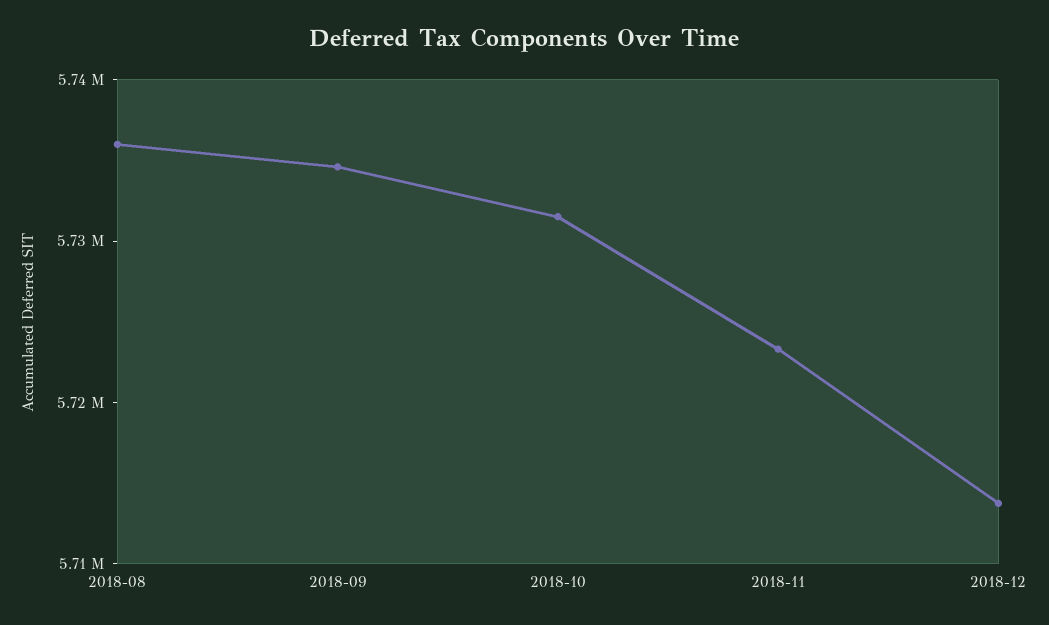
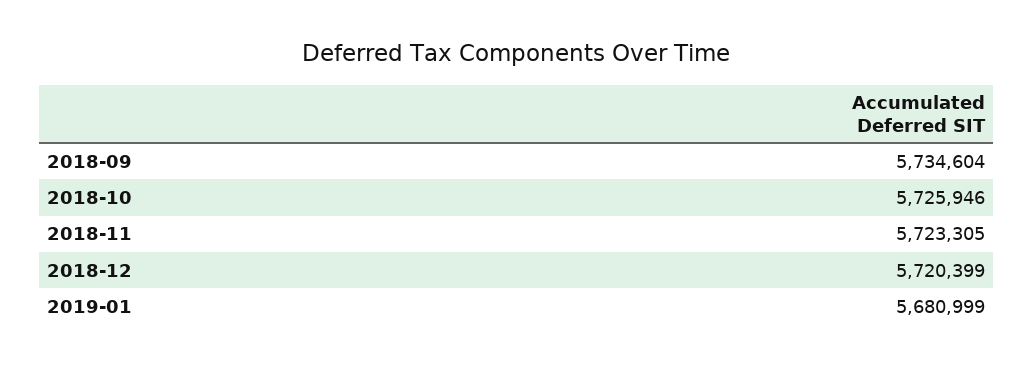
2018-08: 5736000 -> none
2018-10: 5732000 -> 5725946
2018-12: 5714000 -> 5720399
2019-01: none -> 5680999

